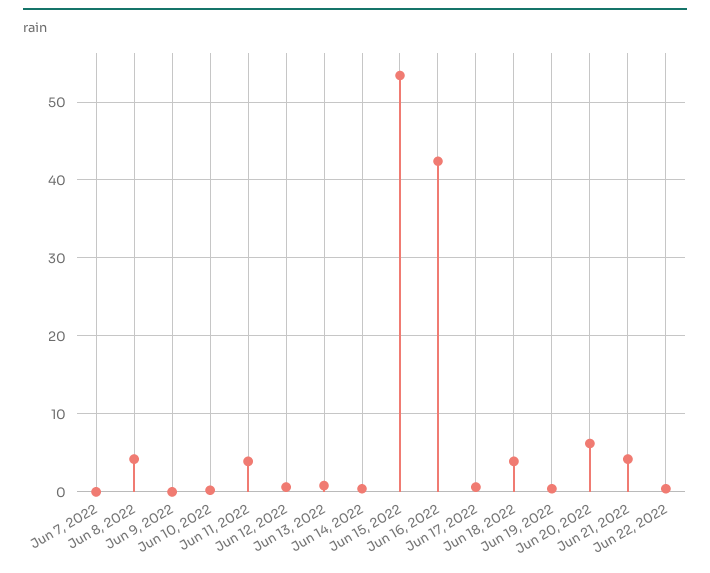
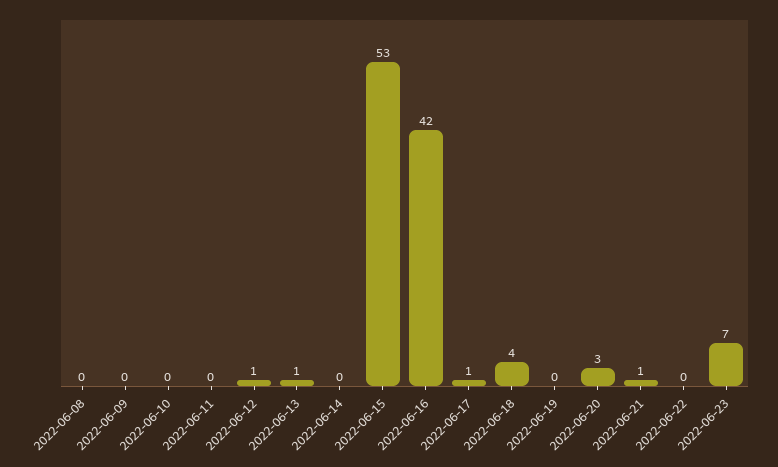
Jun 7, 2022: 0 -> none
Jun 8, 2022: 4 -> 0
Jun 11, 2022: 4 -> 0
Jun 20, 2022: 6 -> 3
Jun 21, 2022: 4 -> 1
2022-06-23: none -> 7

